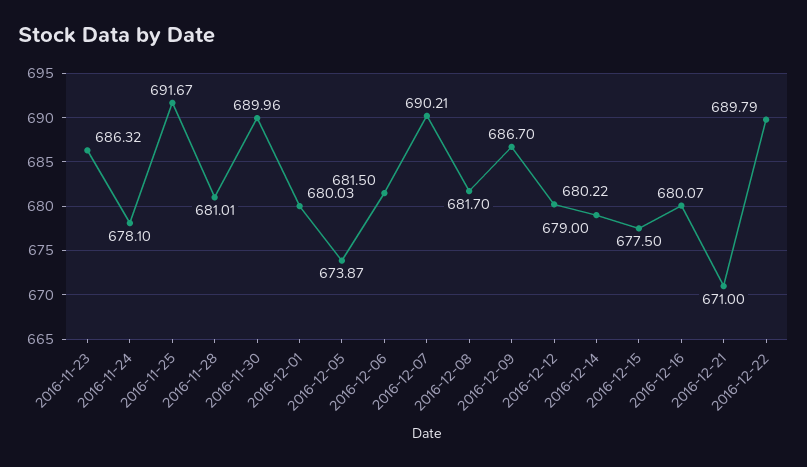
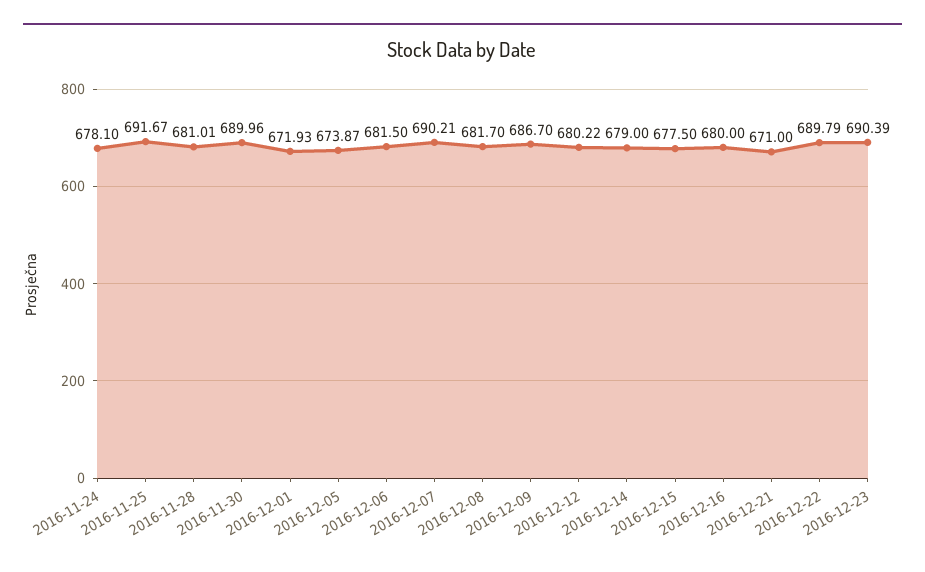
2016-11-23: 686.32 -> none
2016-12-01: 680.03 -> 671.93
2016-12-16: 680.07 -> 680
2016-12-23: none -> 690.39

